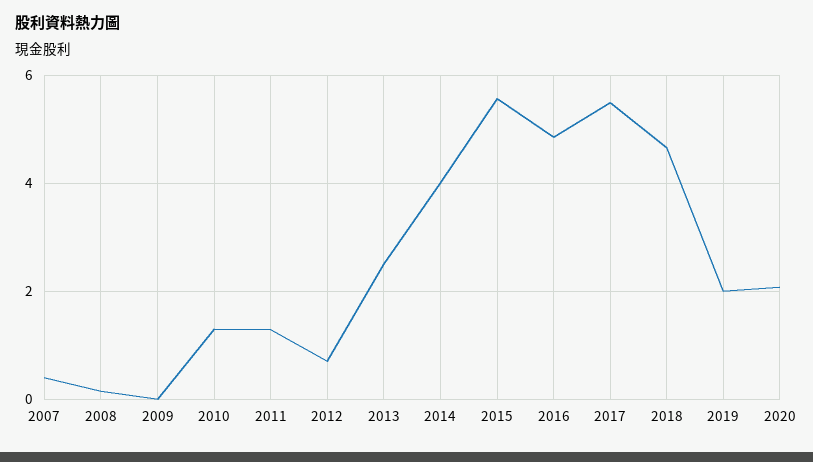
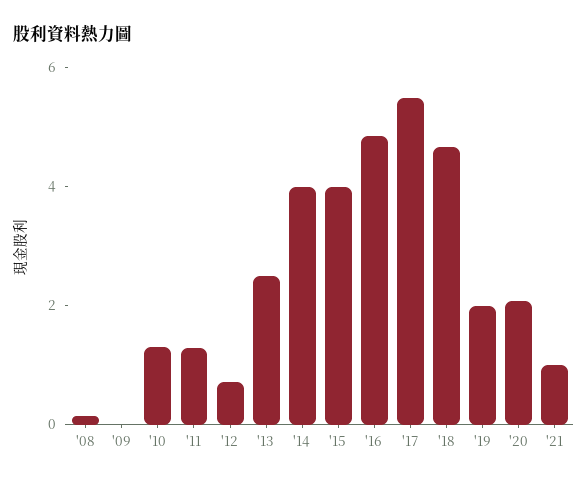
2007: 0.4 -> none
2015: 5.6 -> 4
'21: none -> 1

